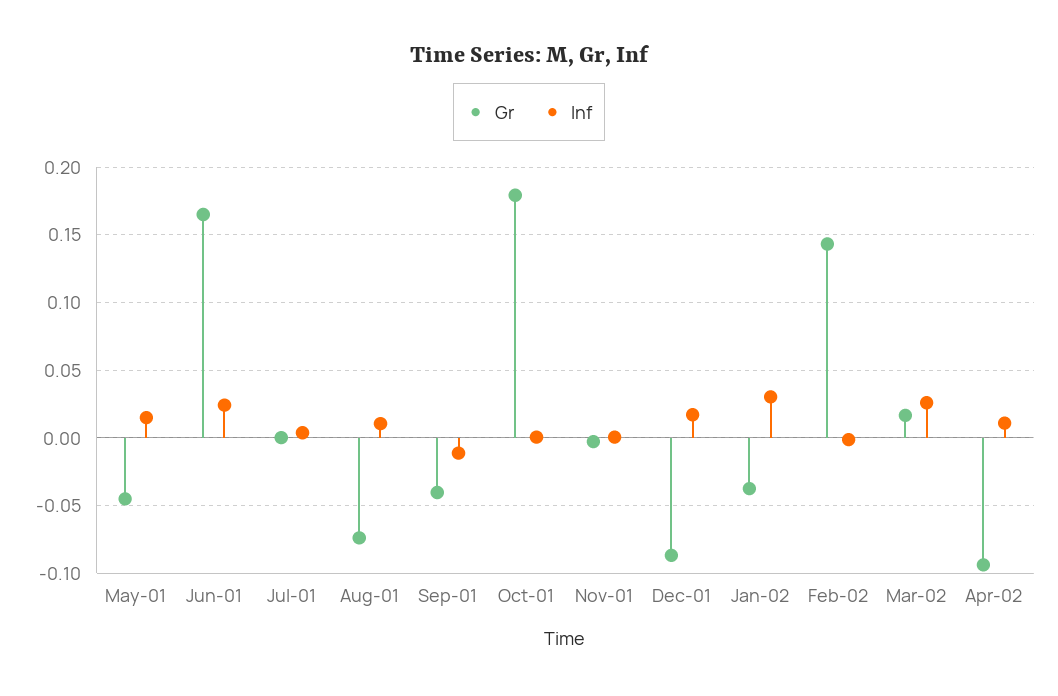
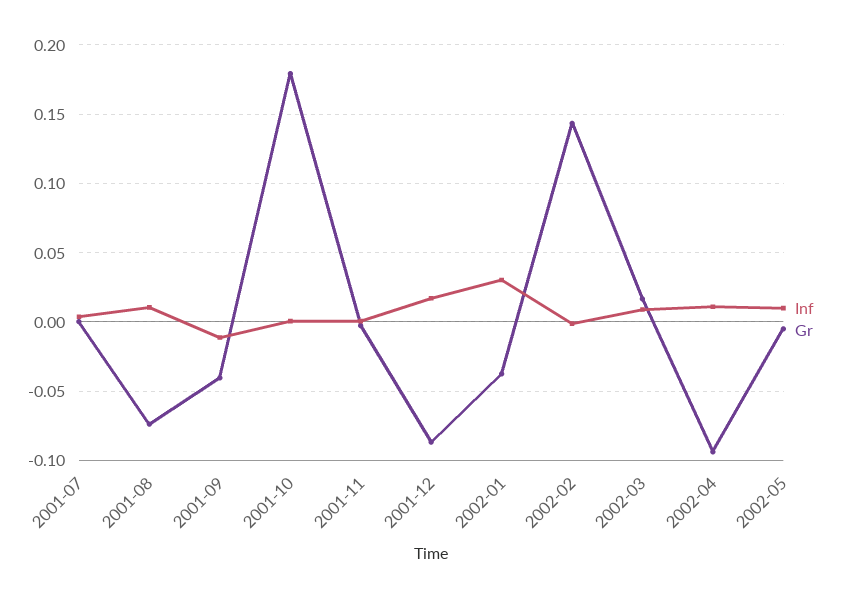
Gr, May-01: -0.045 -> none
Inf, May-01: 0.015 -> none
Gr, Jun-01: 0.165 -> none
Inf, Jun-01: 0.025 -> none
Inf, Mar-02: 0.025 -> 0.01
Inf, 2002-05: none -> 0.01
Gr, 2002-05: none -> -0.005

